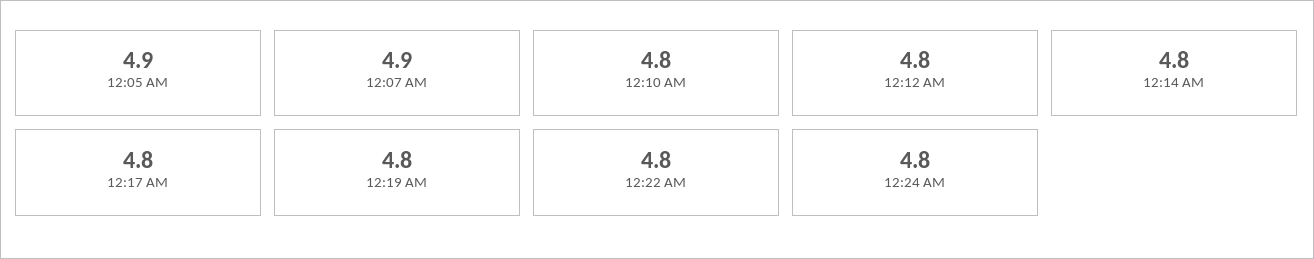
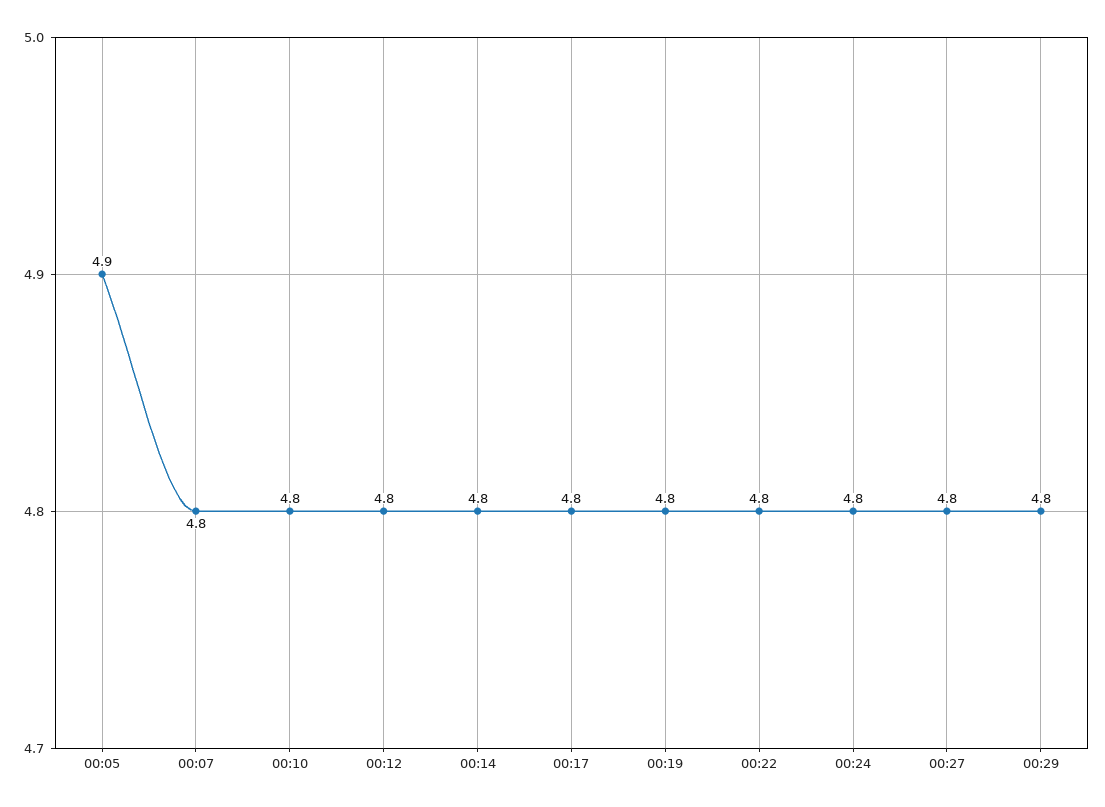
12:07 AM: 4.9 -> 4.8
00:27: none -> 4.8
00:29: none -> 4.8

